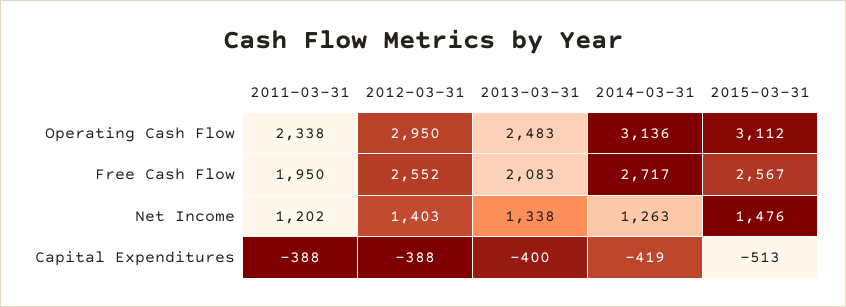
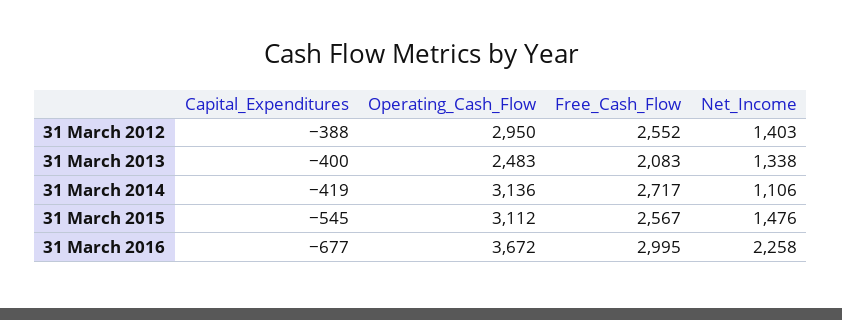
2011-03-31, Operating Cash Flow: 2338 -> none
2011-03-31, Free Cash Flow: 1950 -> none
2011-03-31, Net Income: 1202 -> none
2014-03-31, Net Income: 1263 -> 1106
2011-03-31, Capital Expenditures: -388 -> none
2015-03-31, Capital Expenditures: -513 -> -545
31 March 2016, Capital Expenditures: none -> -677
31 March 2016, Operating Cash Flow: none -> 3672
31 March 2016, Free Cash Flow: none -> 2995
31 March 2016, Net Income: none -> 2258

